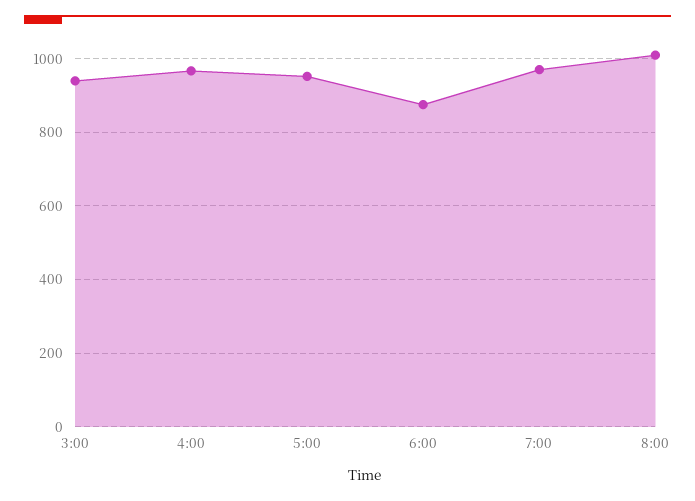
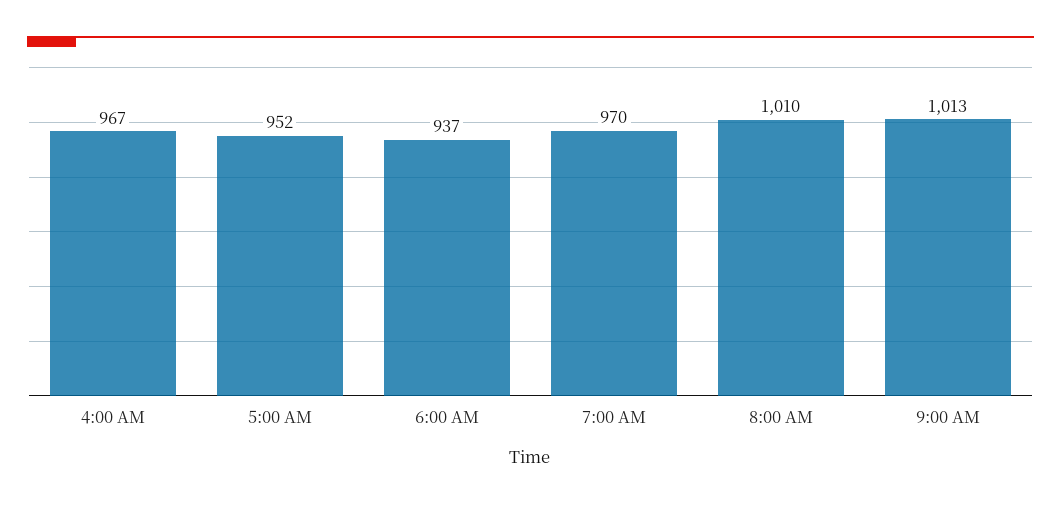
3:00: 940 -> none
6:00: 880 -> 937
9:00 AM: none -> 1013

